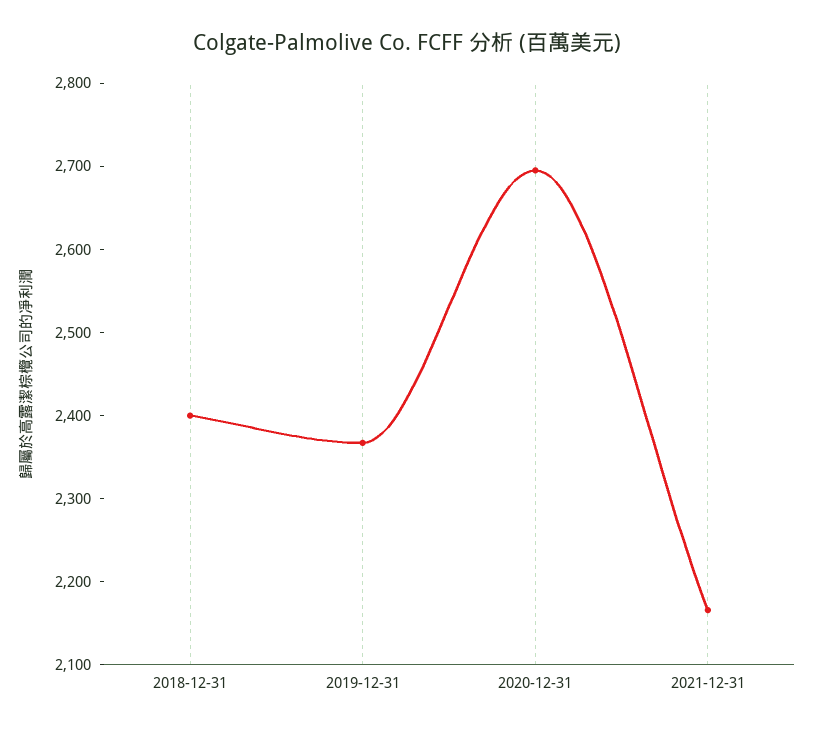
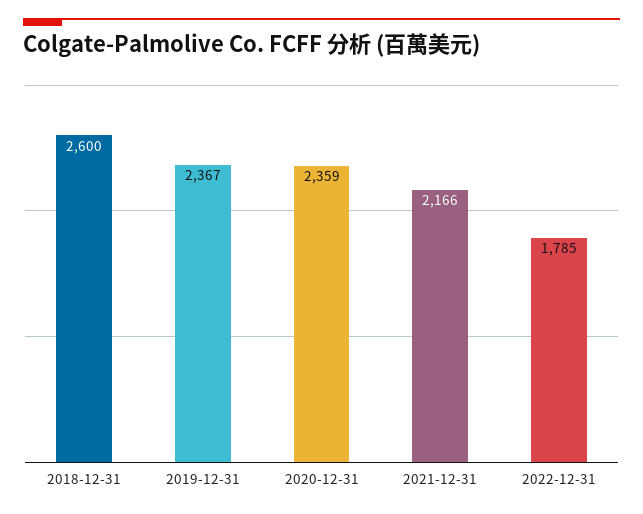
2018-12-31: 2400 -> 2600
2020-12-31: 2700 -> 2359
2022-12-31: none -> 1785

